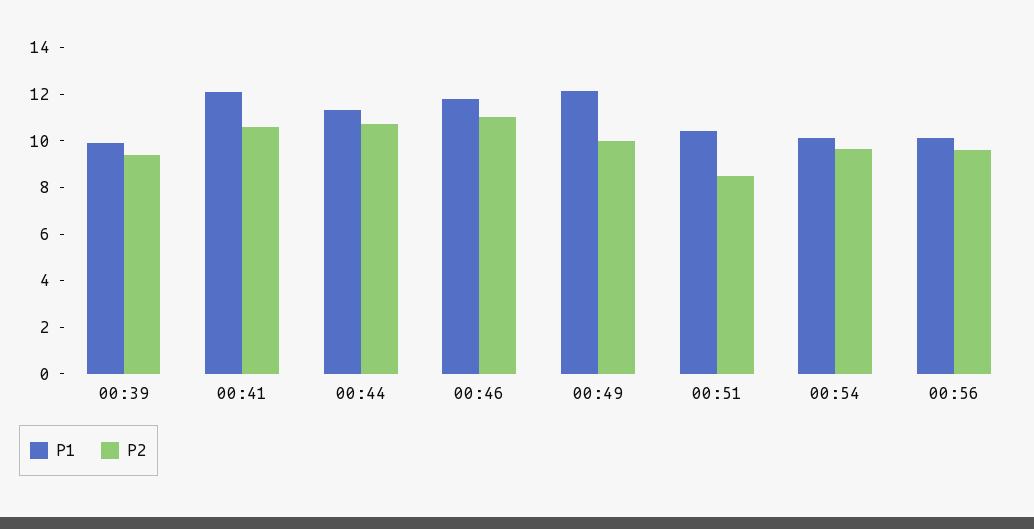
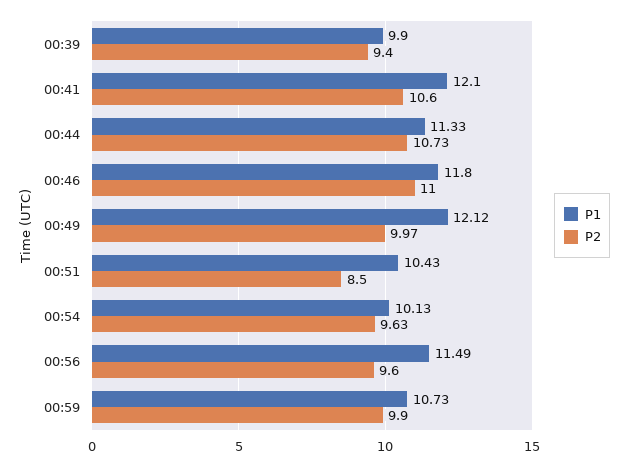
P1, 00:56: 10 -> 11.49
P1, 00:59: none -> 10.73
P2, 00:59: none -> 9.9

